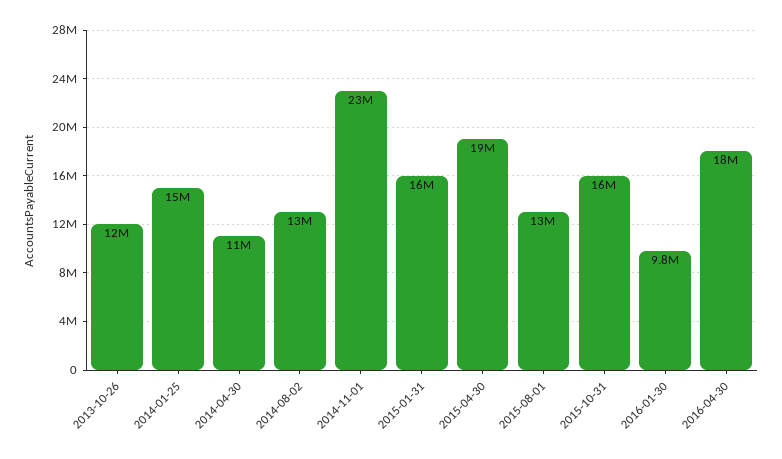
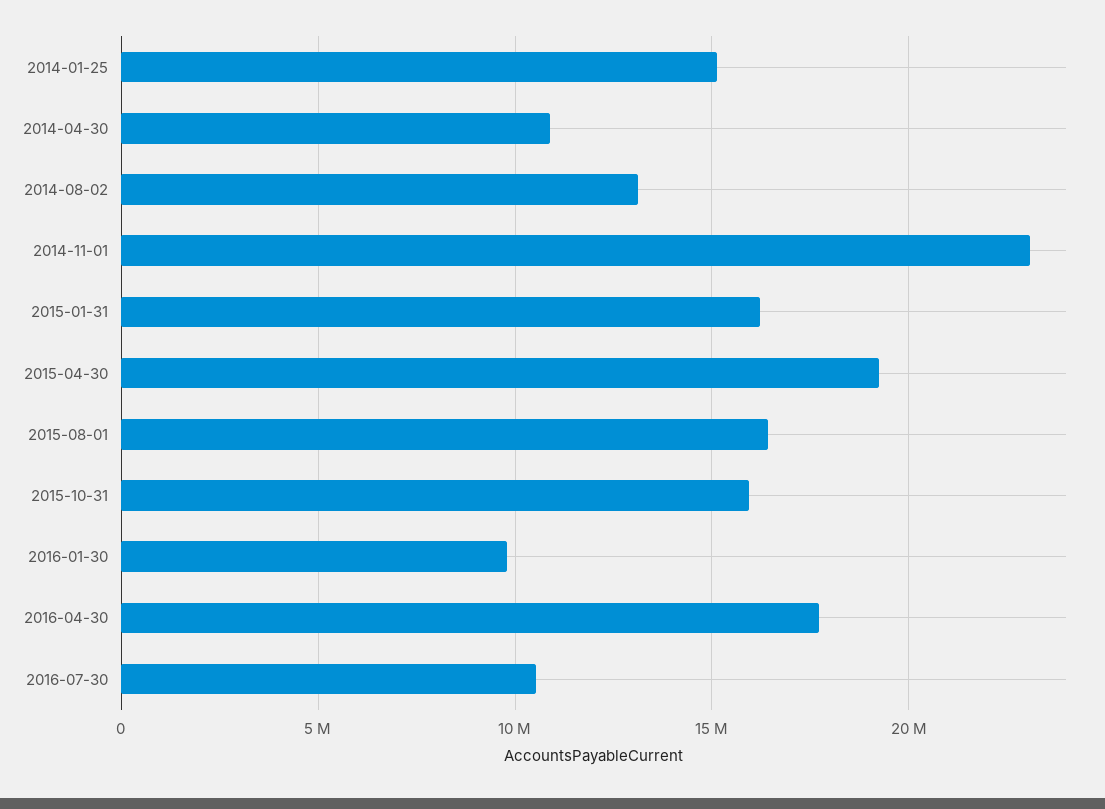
2013-10-26: 12000000 -> none
2015-08-01: 13000000 -> 16500000
2016-07-30: none -> 10500000

